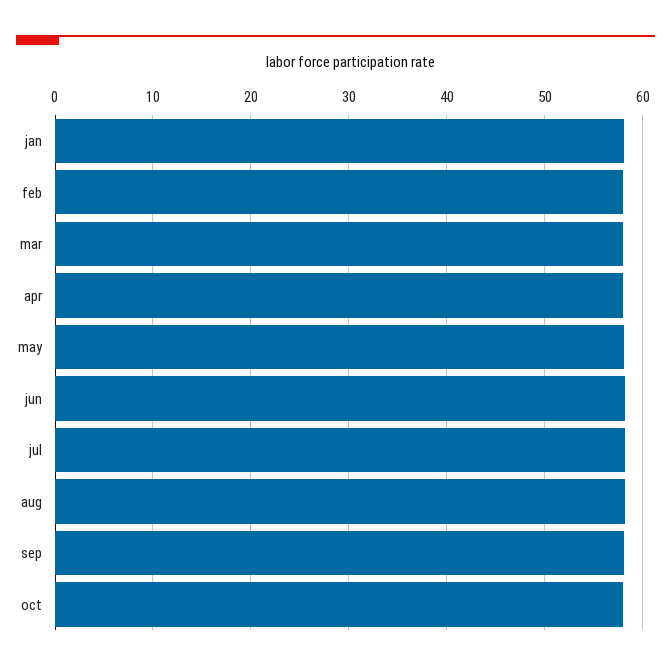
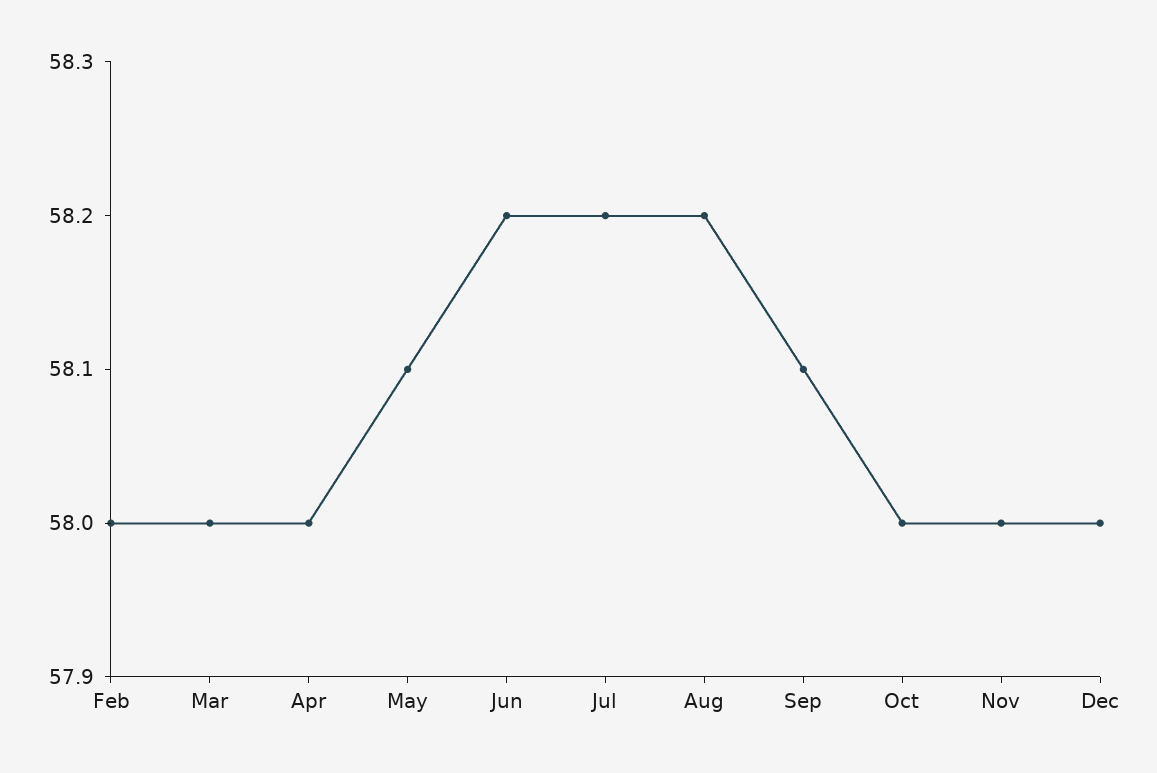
jan: 58 -> none
Nov: none -> 58
Dec: none -> 58

